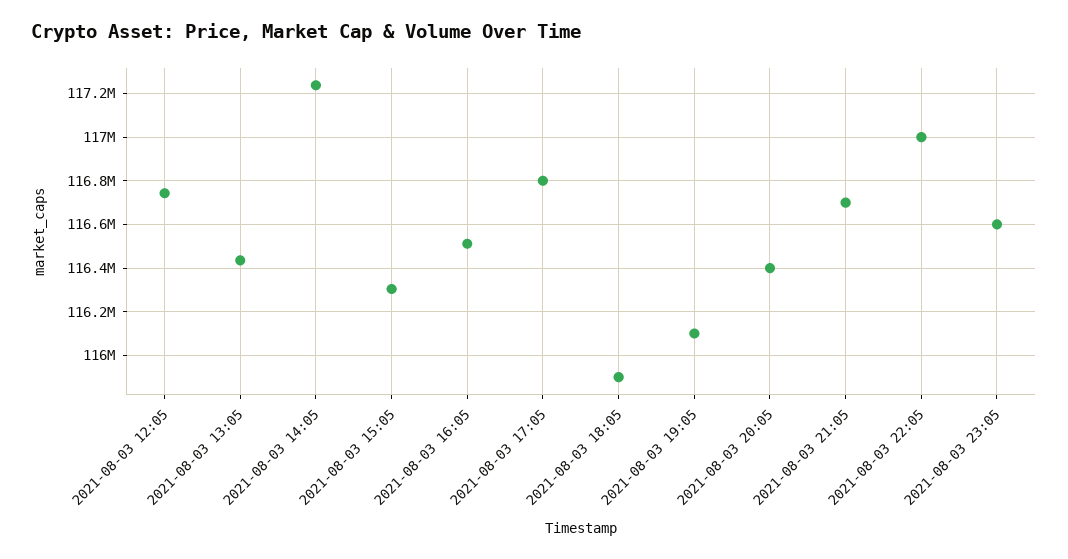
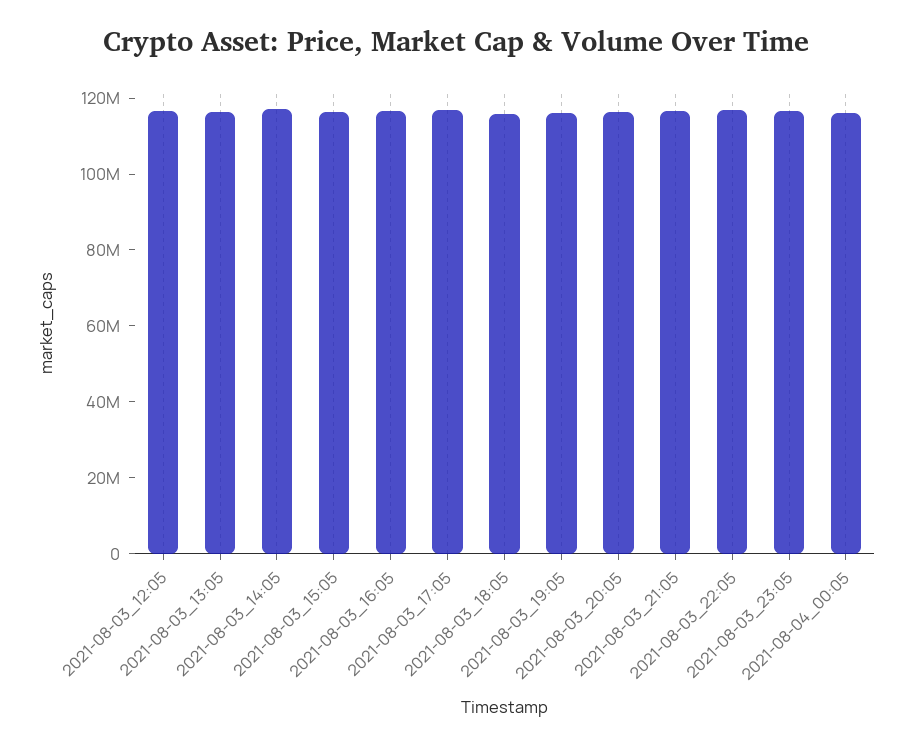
2021-08-04_00:05: none -> 115000000

